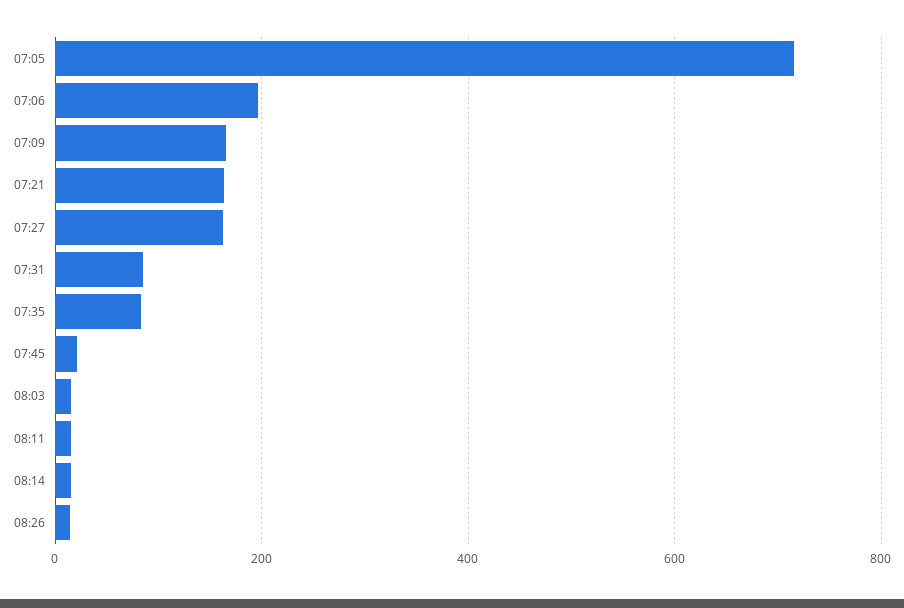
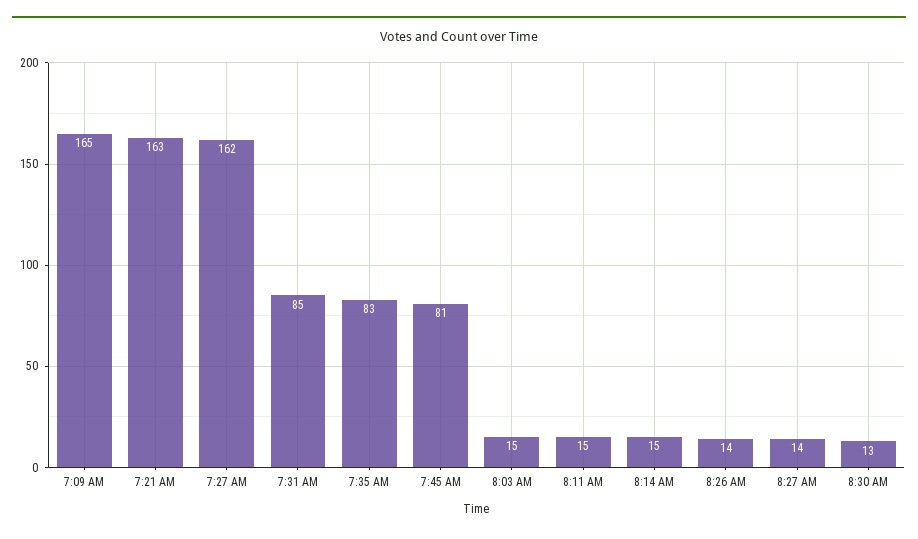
07:05: 720 -> none
07:06: 200 -> none
07:45: 20 -> 81
8:27 AM: none -> 14
8:30 AM: none -> 13

